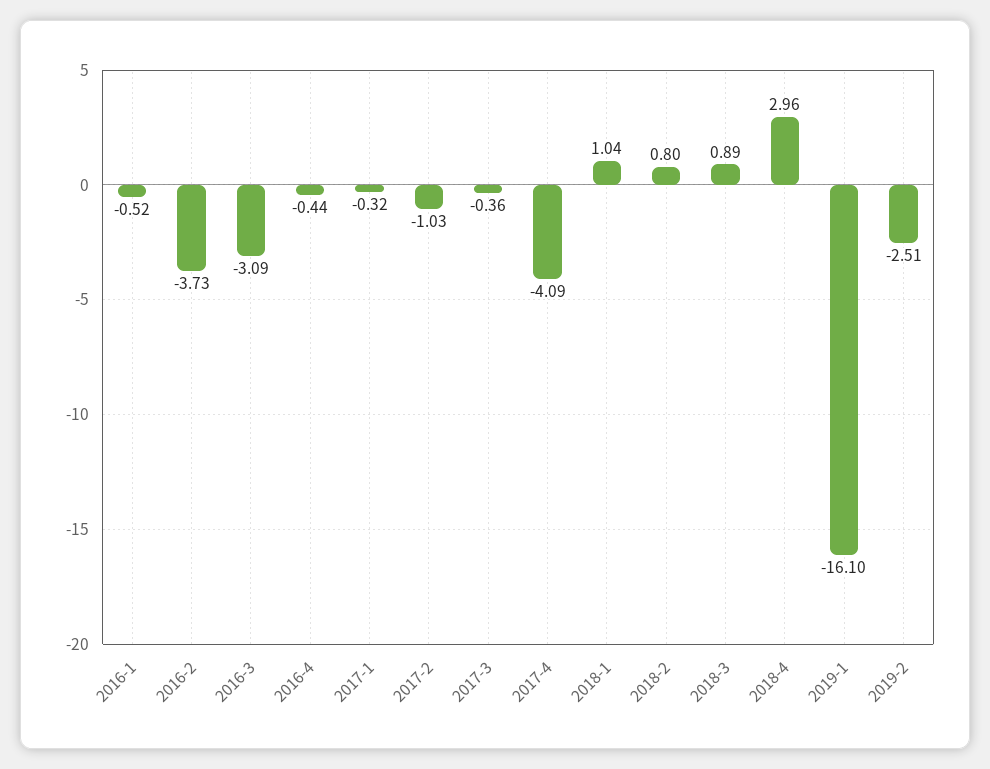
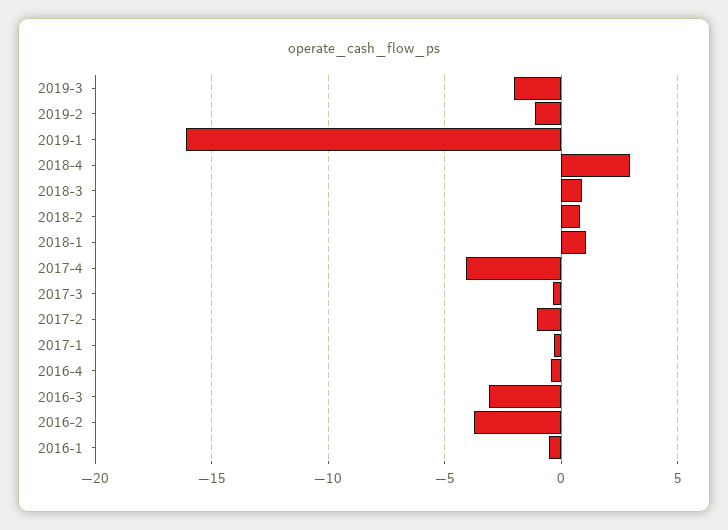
2019-2: -2.51 -> -1
2019-3: none -> -2

